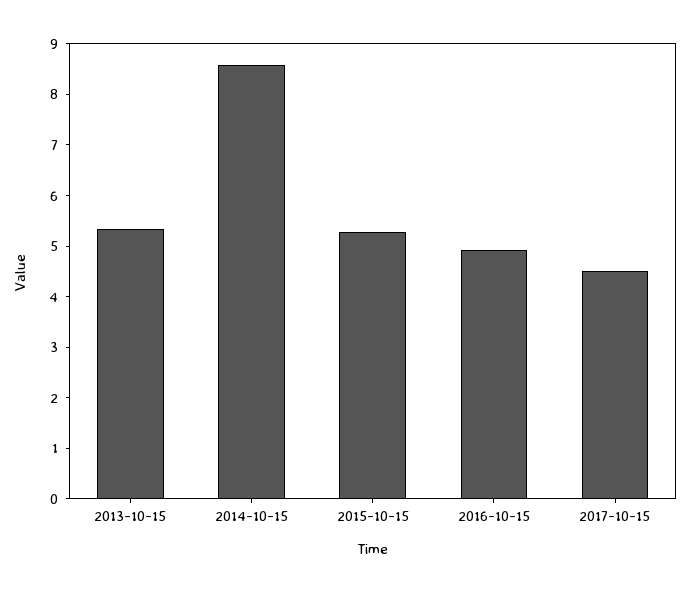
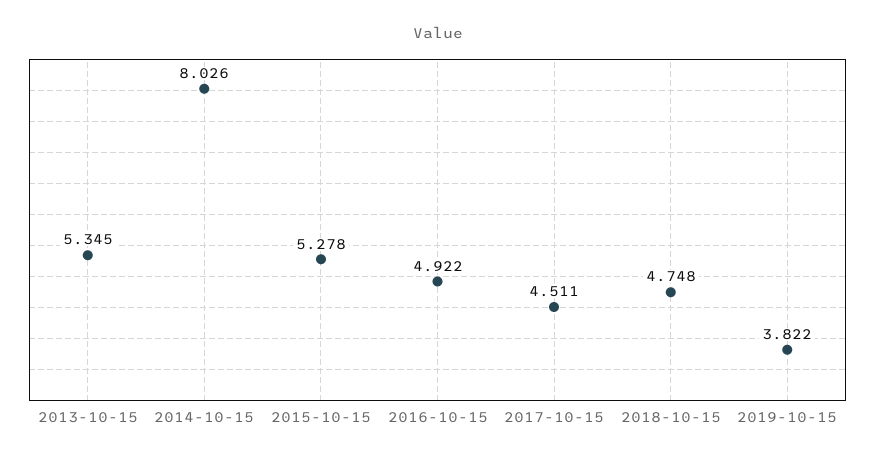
2014-10-15: 8.6 -> 8.026
2018-10-15: none -> 4.748
2019-10-15: none -> 3.822

